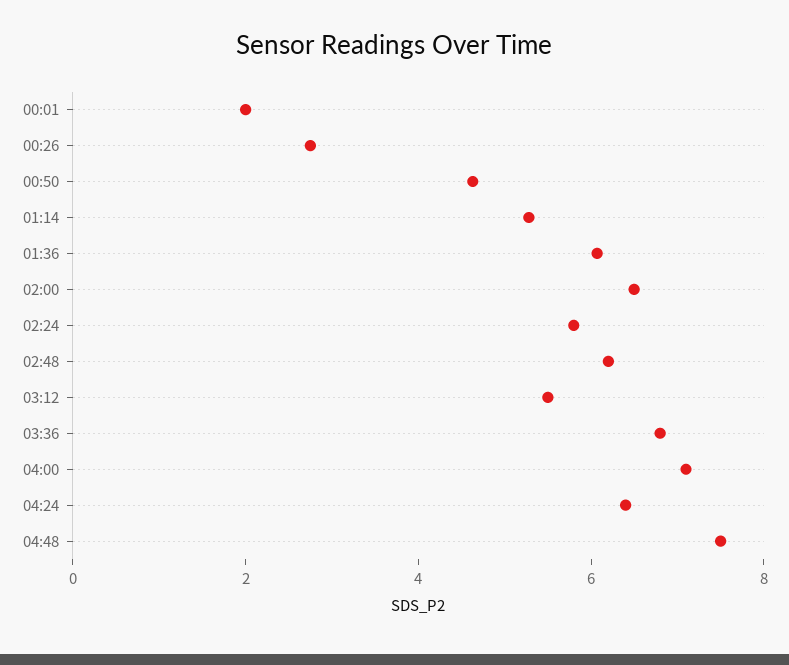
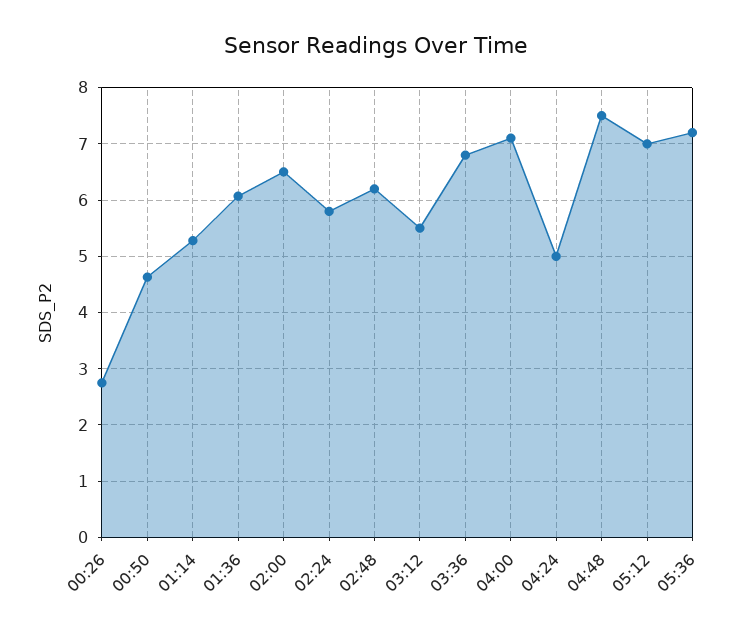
00:01: 2 -> none
04:24: 6.5 -> 5
05:12: none -> 7
05:36: none -> 7.2

